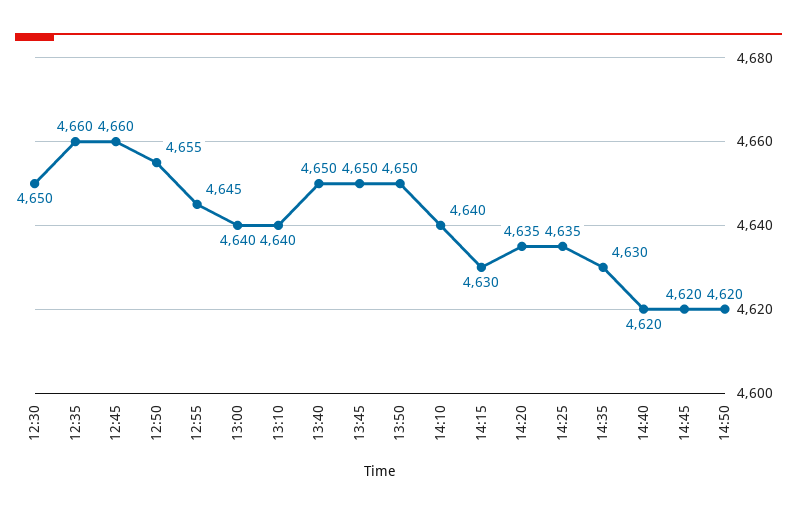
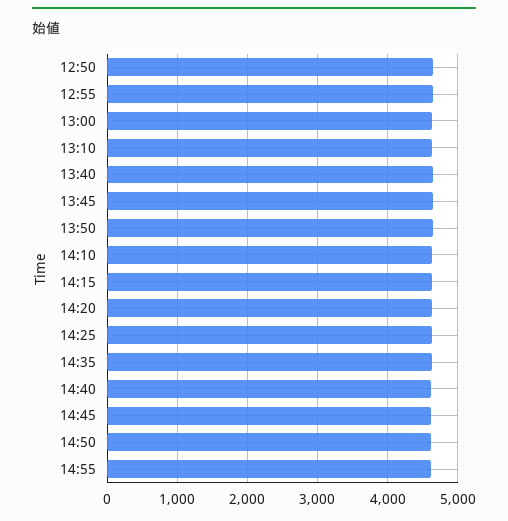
12:30: 4650 -> none
12:35: 4660 -> none
12:45: 4660 -> none
14:55: none -> 4600

